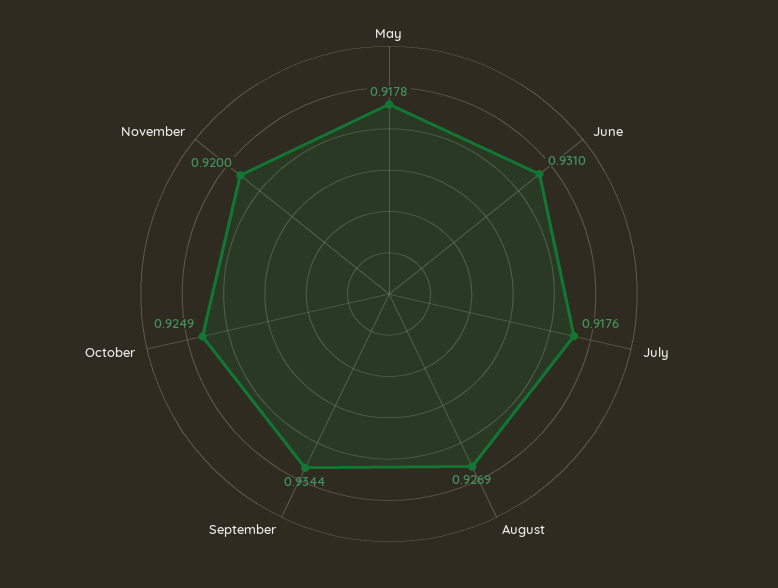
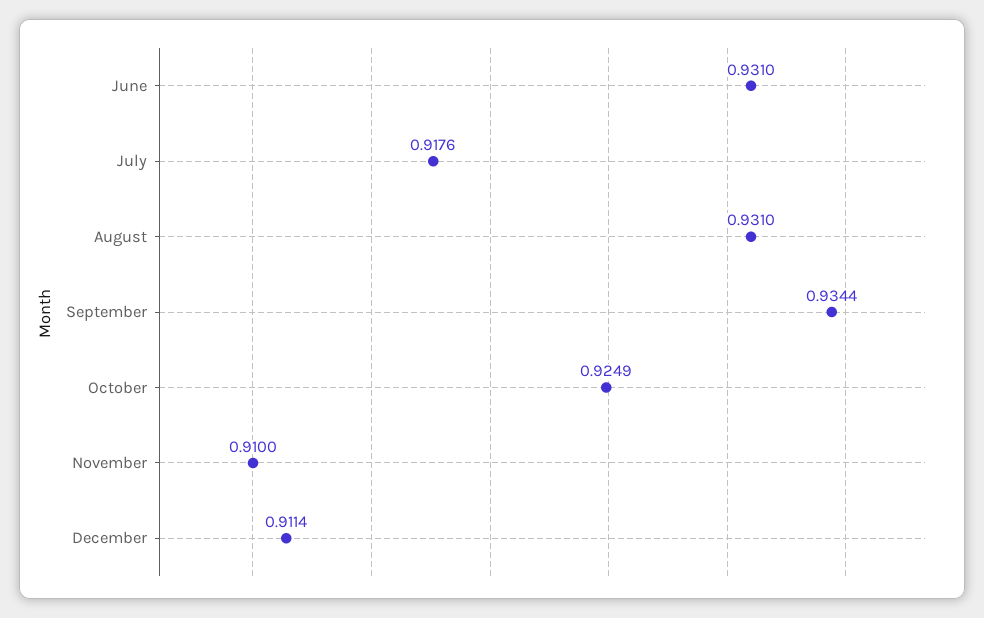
May: 0.9178 -> none
August: 0.9269 -> 0.931
November: 0.92 -> 0.91
December: none -> 0.9114

